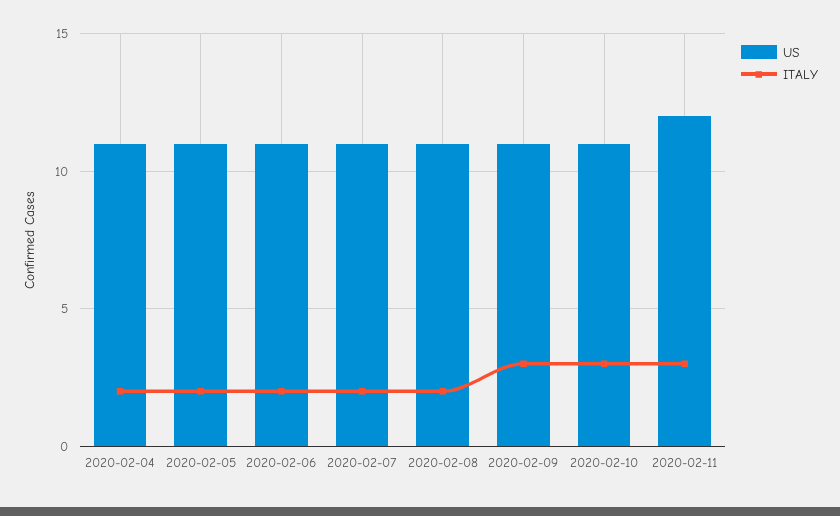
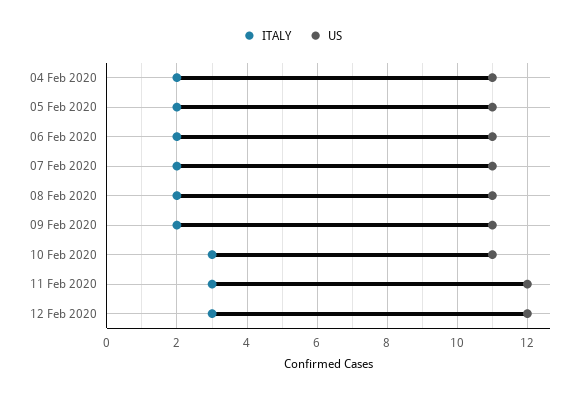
ITALY, 2020-02-09: 3 -> 2
ITALY, 12 Feb 2020: none -> 3
US, 12 Feb 2020: none -> 12

